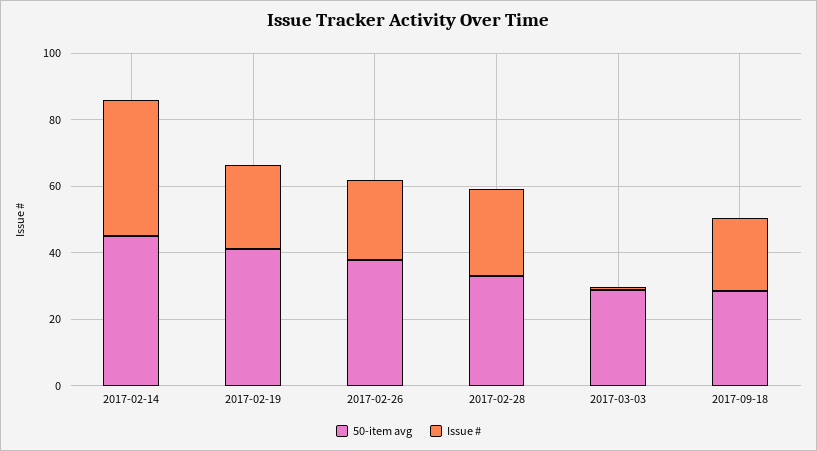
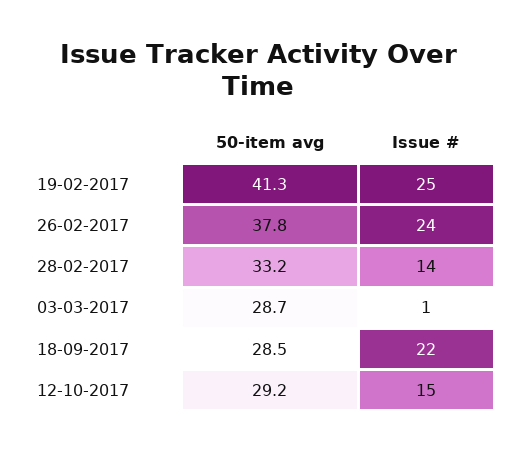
50-item avg, 2017-02-14: 45 -> none
Issue #, 2017-02-14: 40 -> none
Issue #, 2017-02-28: 25 -> 14
50-item avg, 12-10-2017: none -> 29.2
Issue #, 12-10-2017: none -> 15

